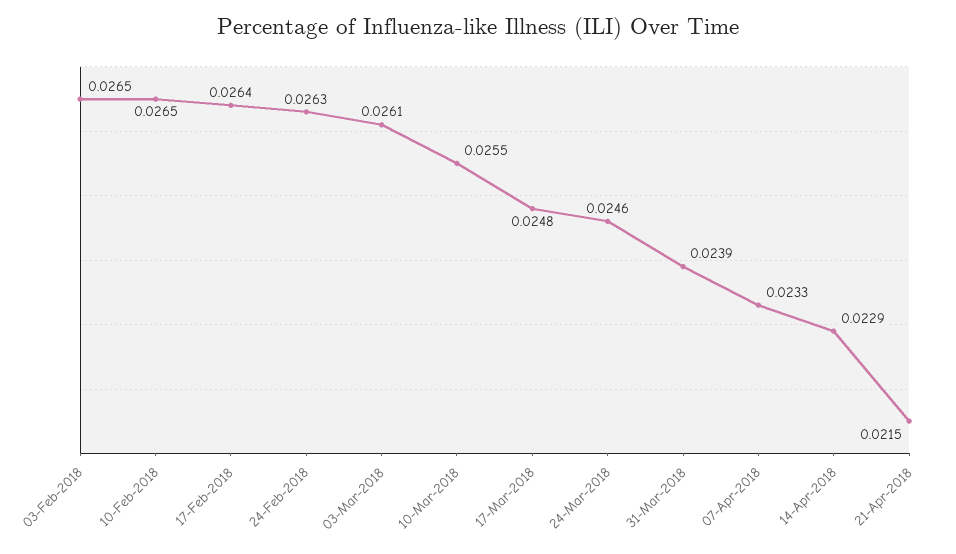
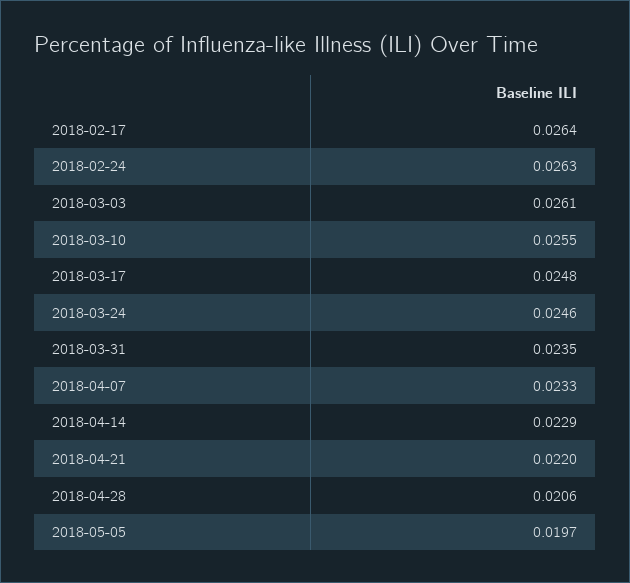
03-Feb-2018: 0.0265 -> none
10-Feb-2018: 0.0265 -> none
31-Mar-2018: 0.0239 -> 0.0235
21-Apr-2018: 0.0215 -> 0.022
2018-04-28: none -> 0.0206
2018-05-05: none -> 0.0197

